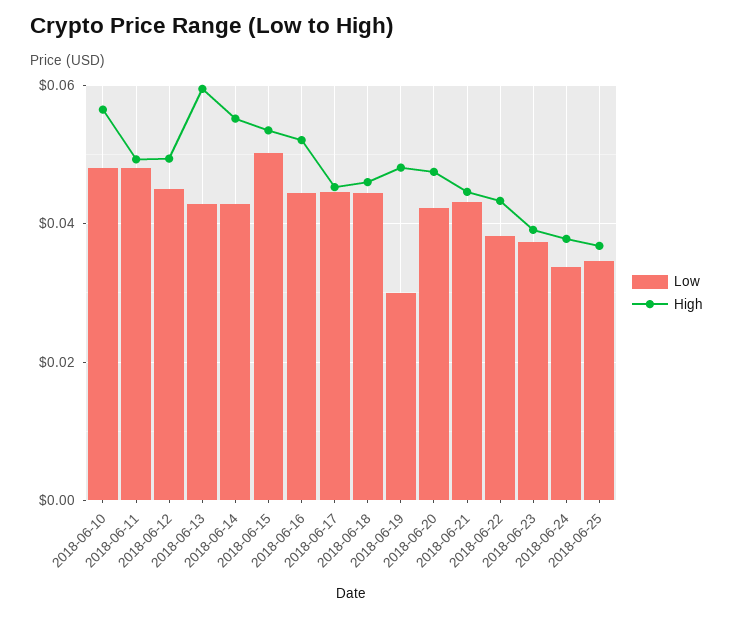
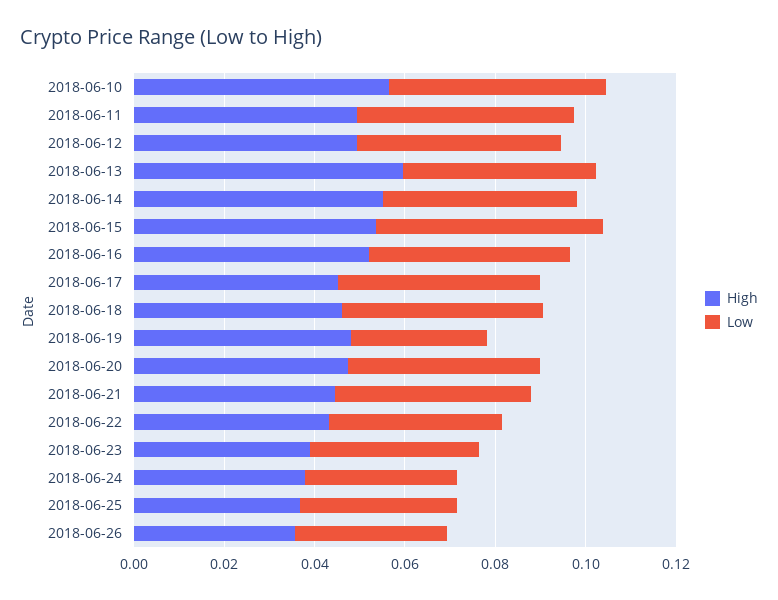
High, 2018-06-26: none -> 0.035
Low, 2018-06-26: none -> 0.035

